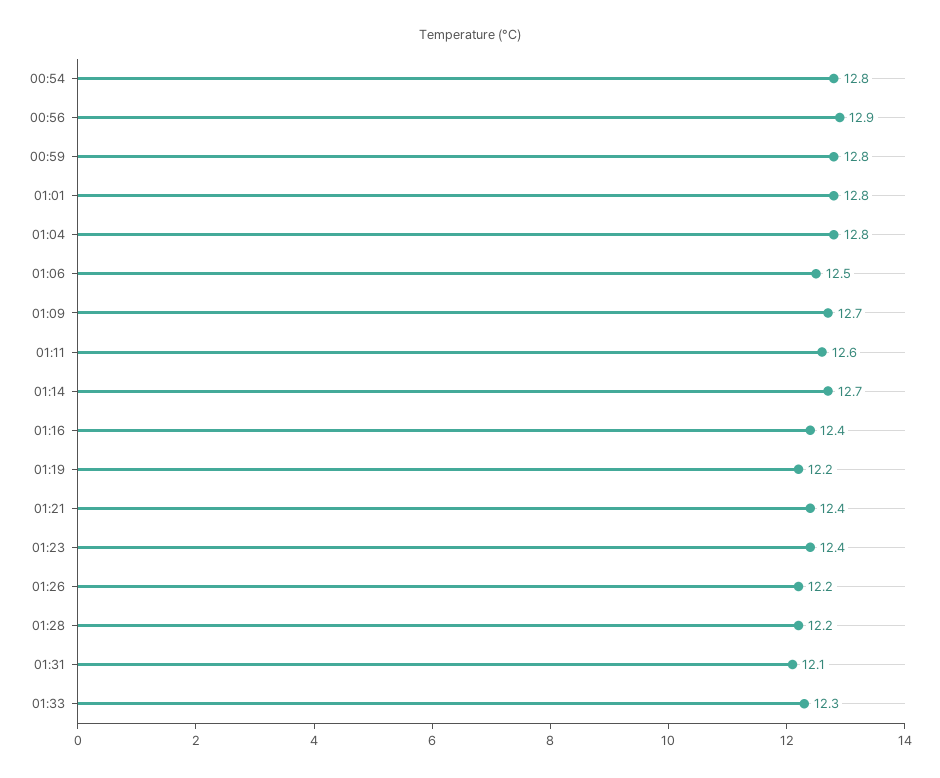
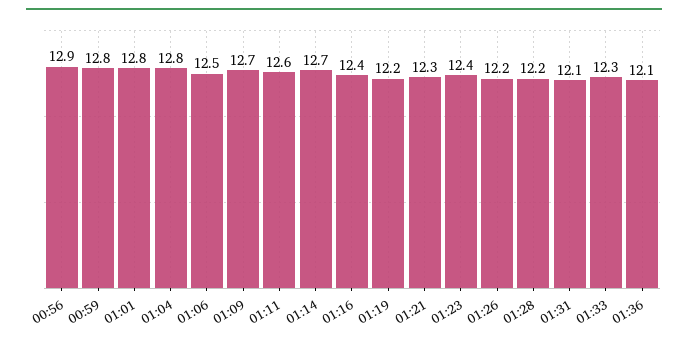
00:54: 12.8 -> none
01:21: 12.4 -> 12.3
01:36: none -> 12.1

